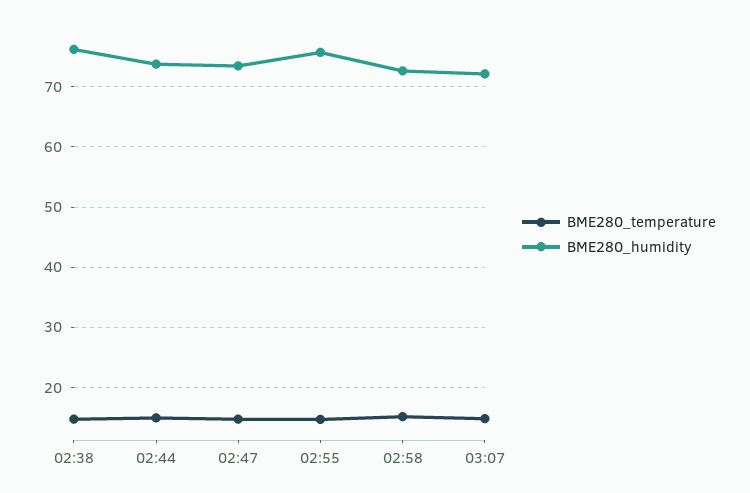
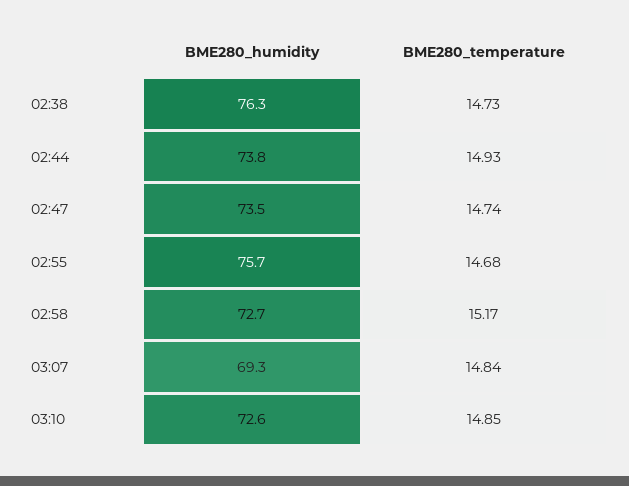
BME280_humidity, 03:07: 72 -> 69.3
BME280_humidity, 03:10: none -> 72.6
BME280_temperature, 03:10: none -> 14.85

